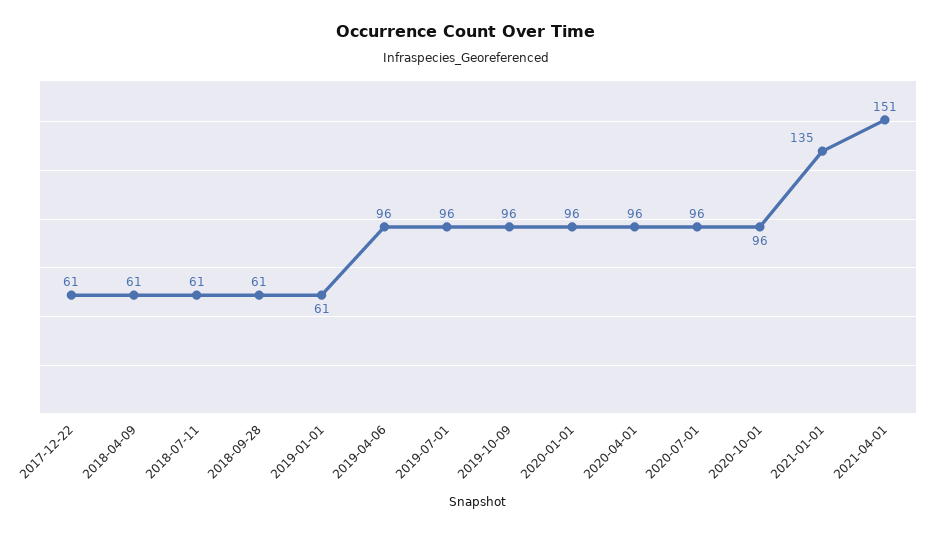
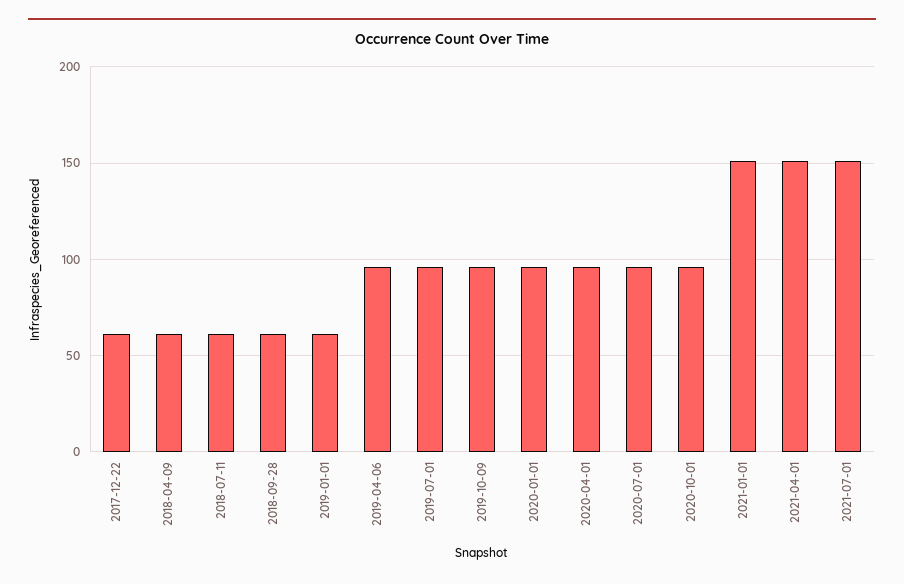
2021-01-01: 135 -> 150
2021-07-01: none -> 150

